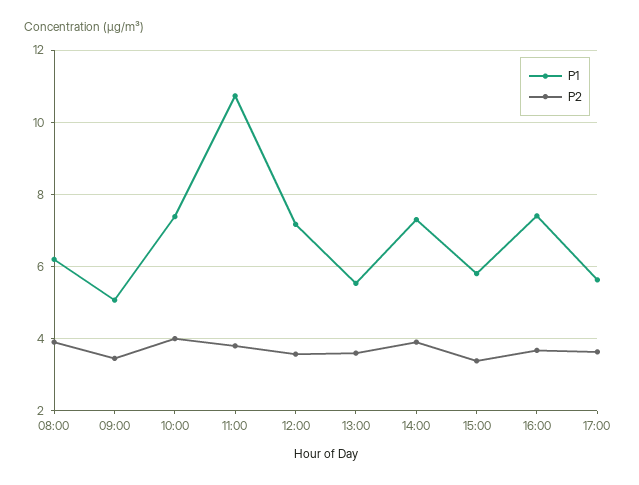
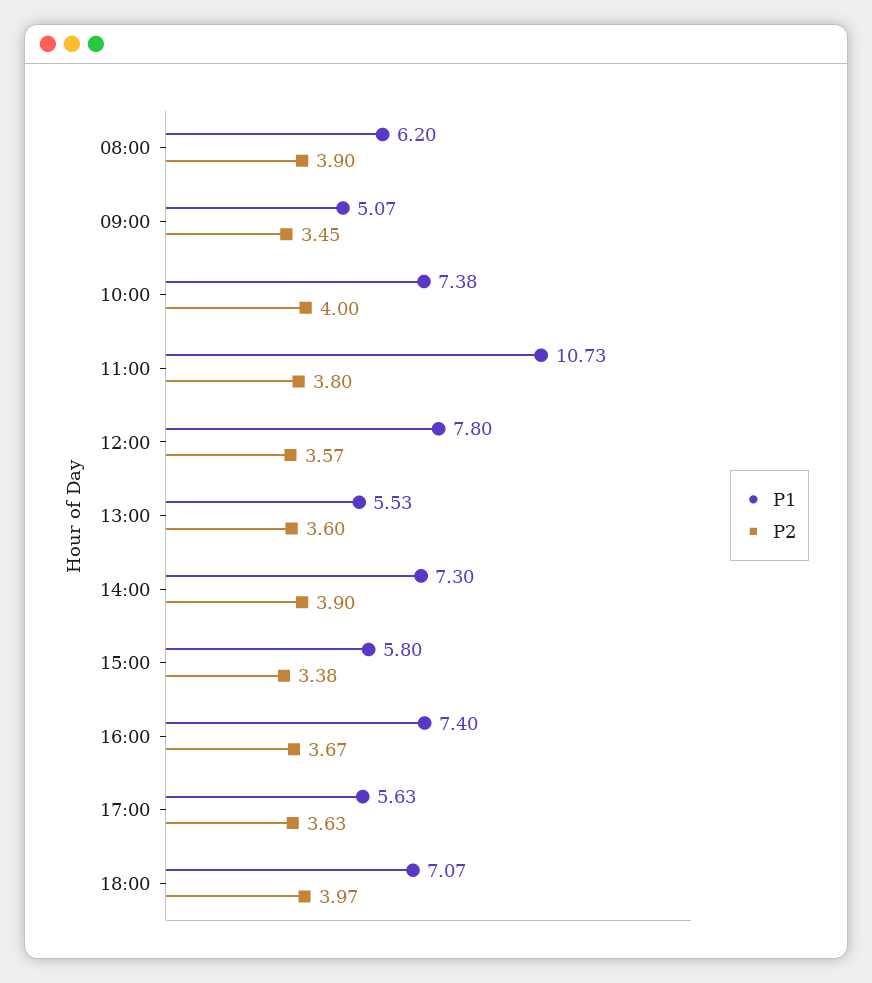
P1, 12:00: 7.2 -> 7.8
P1, 18:00: none -> 7.07
P2, 18:00: none -> 3.97

